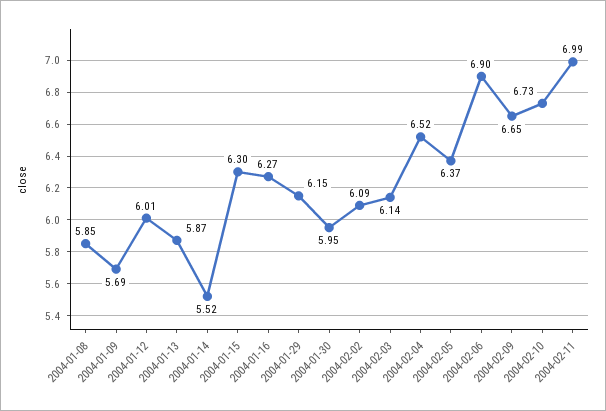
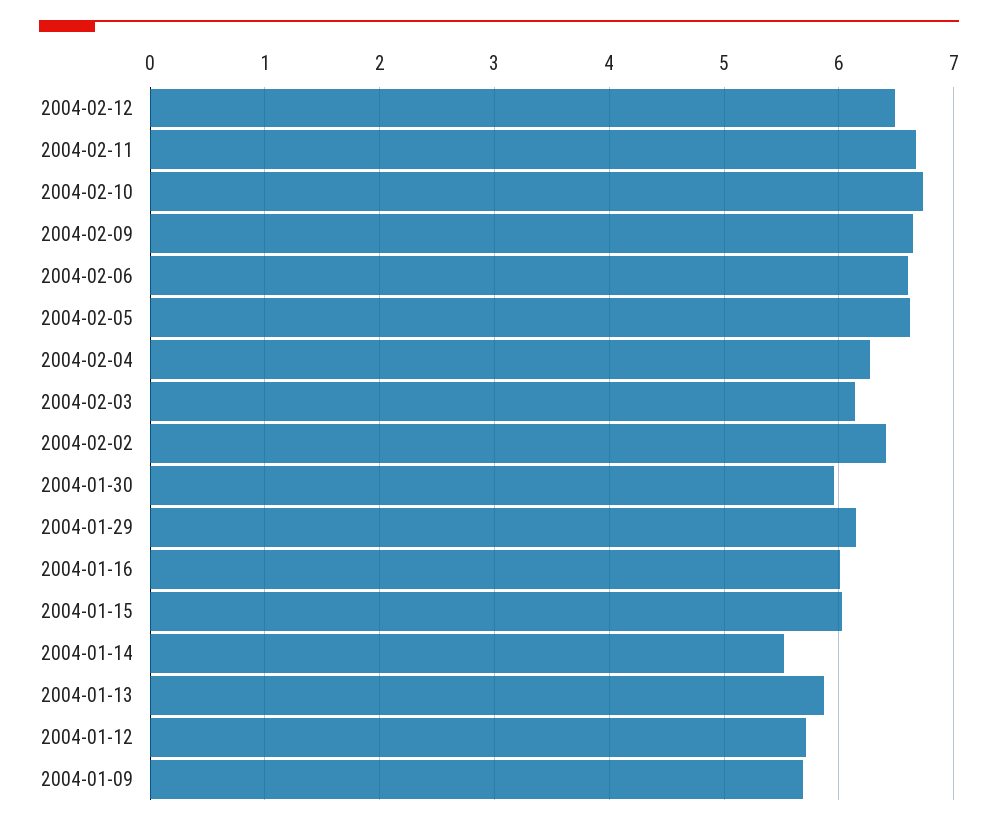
2004-01-08: 5.85 -> none
2004-01-12: 6.01 -> 5.7
2004-01-15: 6.3 -> 6
2004-01-16: 6.27 -> 6
2004-02-02: 6.09 -> 6.4
2004-02-04: 6.52 -> 6.3
2004-02-05: 6.37 -> 6.6
2004-02-06: 6.9 -> 6.6
2004-02-11: 6.99 -> 6.7
2004-02-12: none -> 6.5

